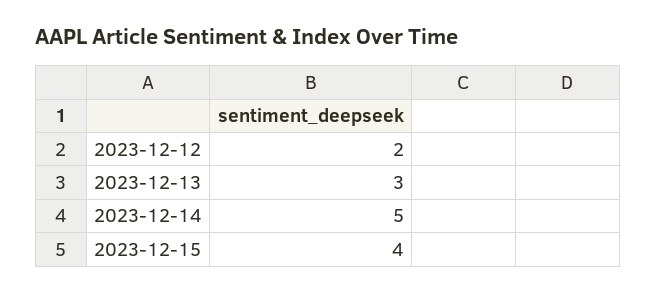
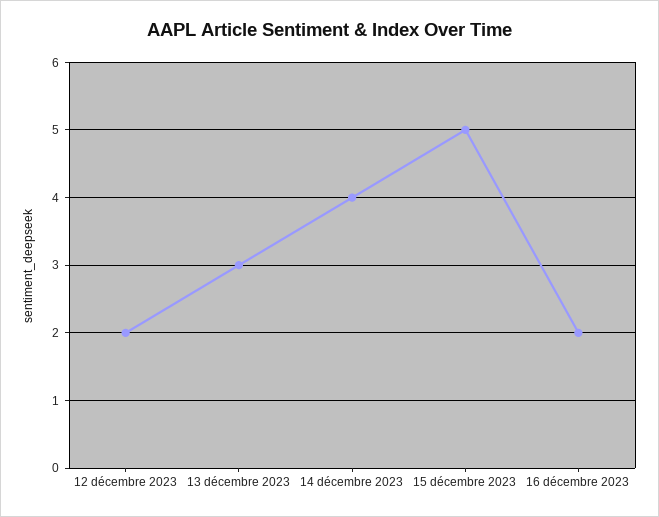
2023-12-14: 5 -> 4
2023-12-15: 4 -> 5
16 décembre 2023: none -> 2

